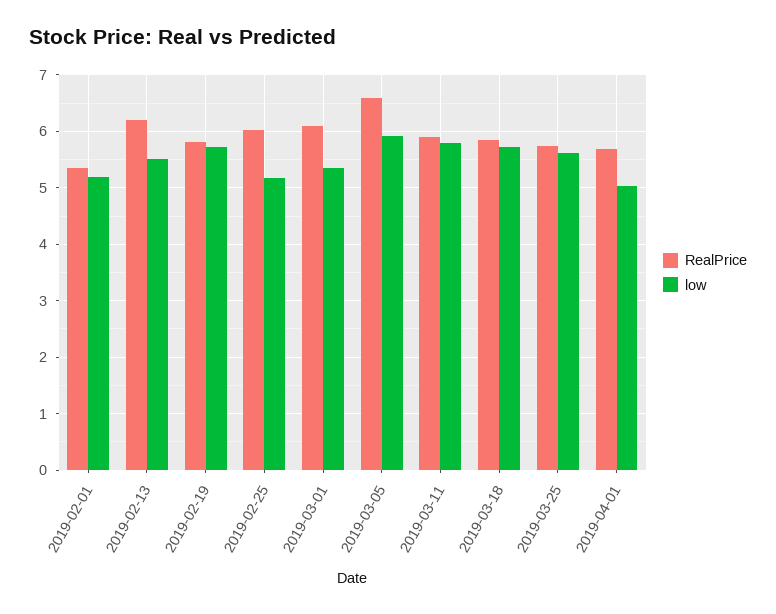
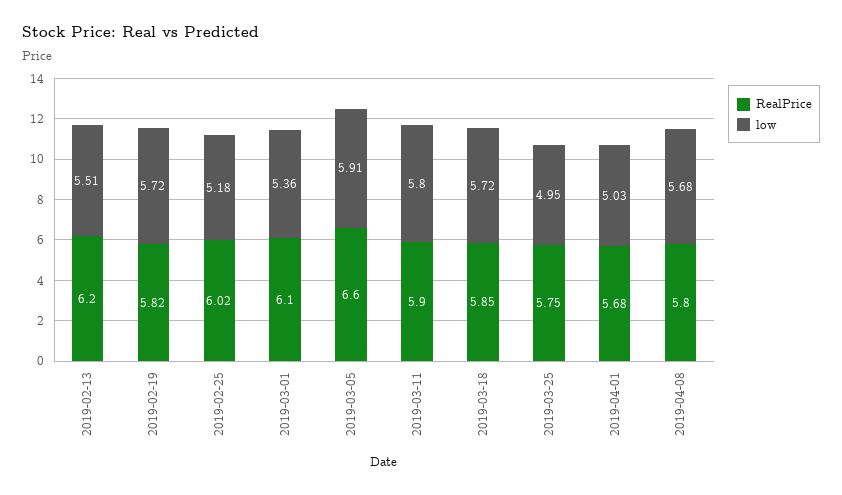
RealPrice, 2019-02-01: 5.4 -> none
low, 2019-02-01: 5.2 -> none
low, 2019-03-25: 5.6 -> 4.95
RealPrice, 2019-04-08: none -> 5.8
low, 2019-04-08: none -> 5.68

